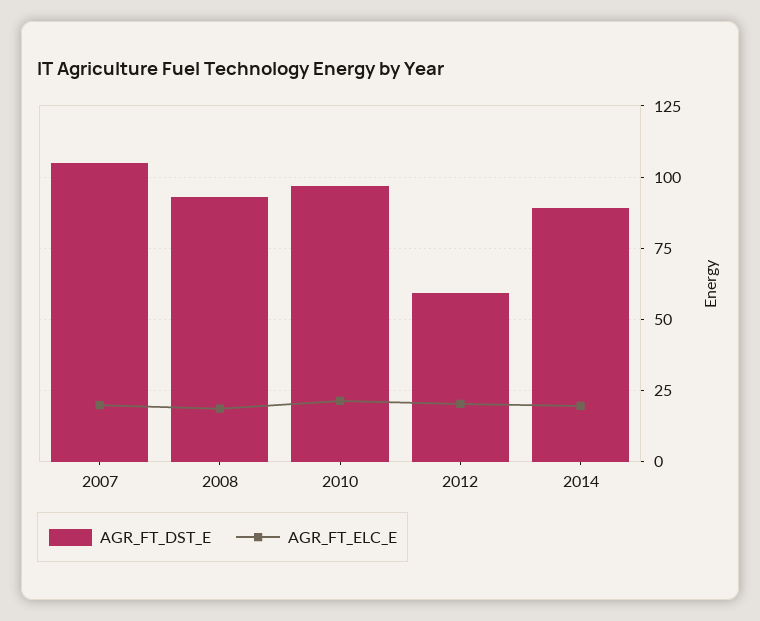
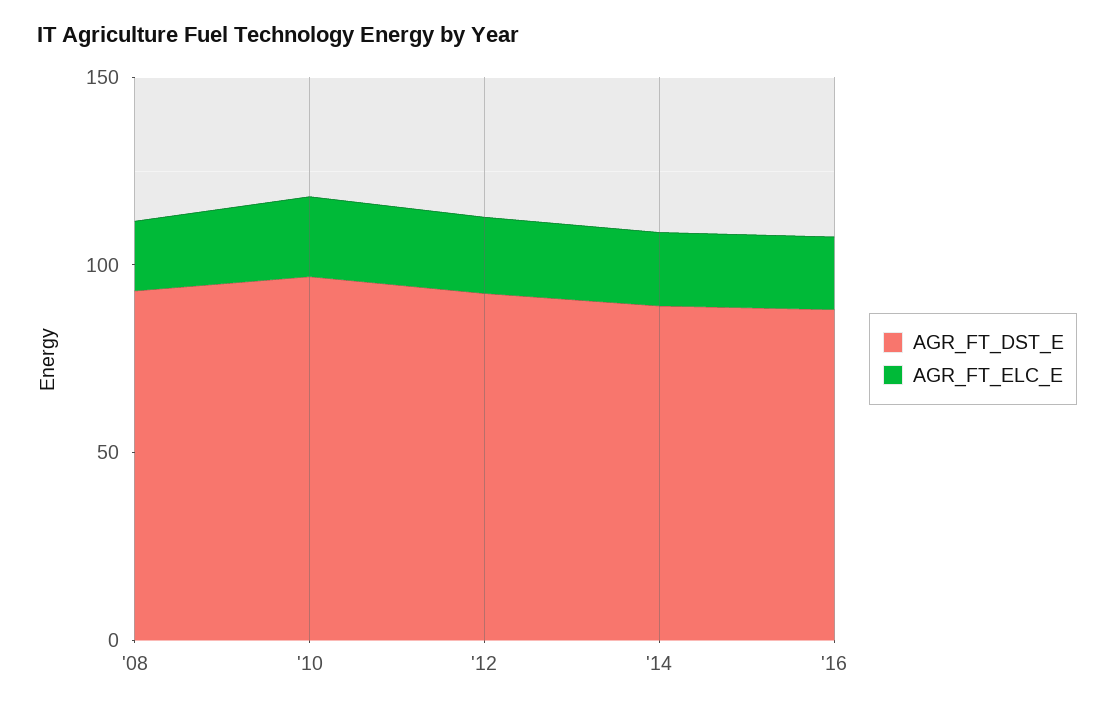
AGR_FT_DST_E, 2007: 105 -> none
AGR_FT_ELC_E, 2007: 20 -> none
AGR_FT_DST_E, 2012: 60 -> 90
AGR_FT_DST_E, '16: none -> 90
AGR_FT_ELC_E, '16: none -> 20

